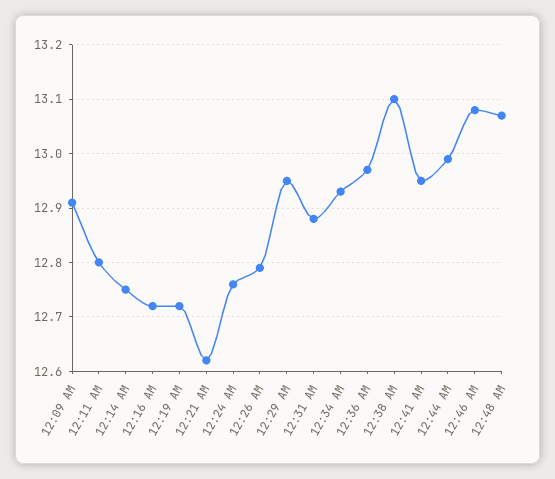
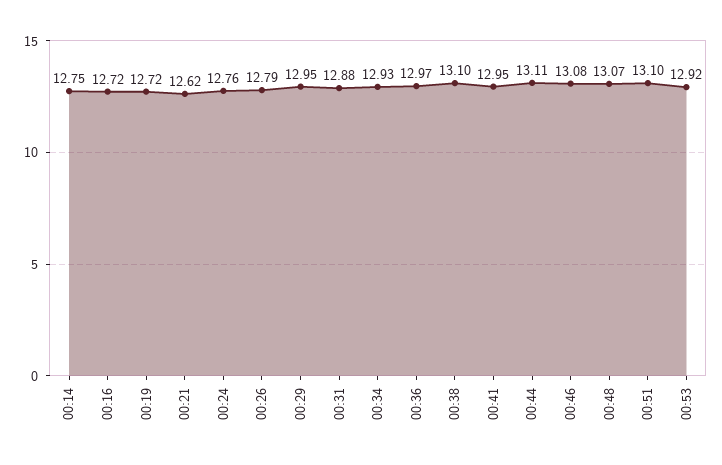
12:09 AM: 12.9 -> none
12:11 AM: 12.8 -> none
12:44 AM: 13 -> 13.11
00:51: none -> 13.1
00:53: none -> 12.92

